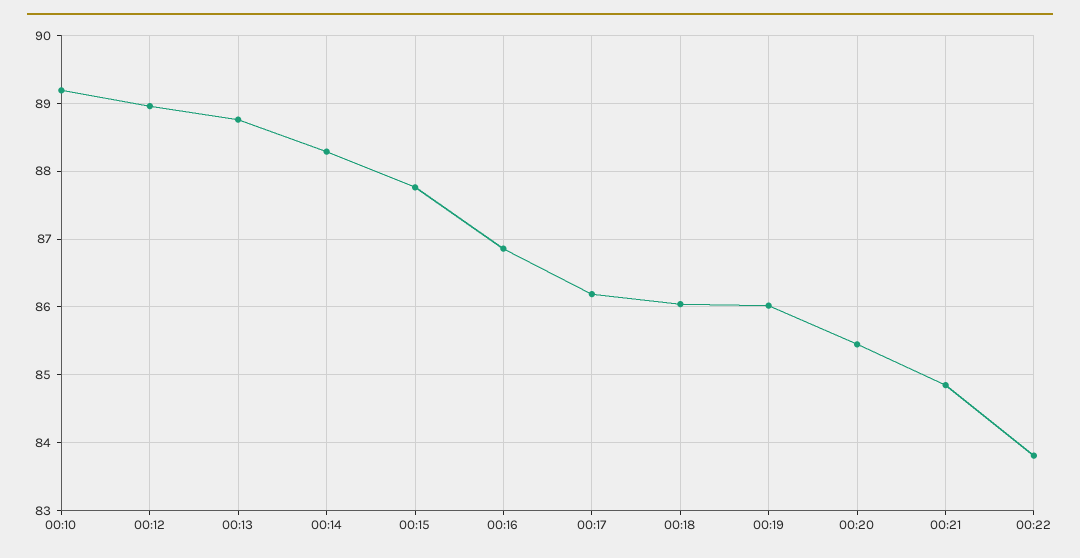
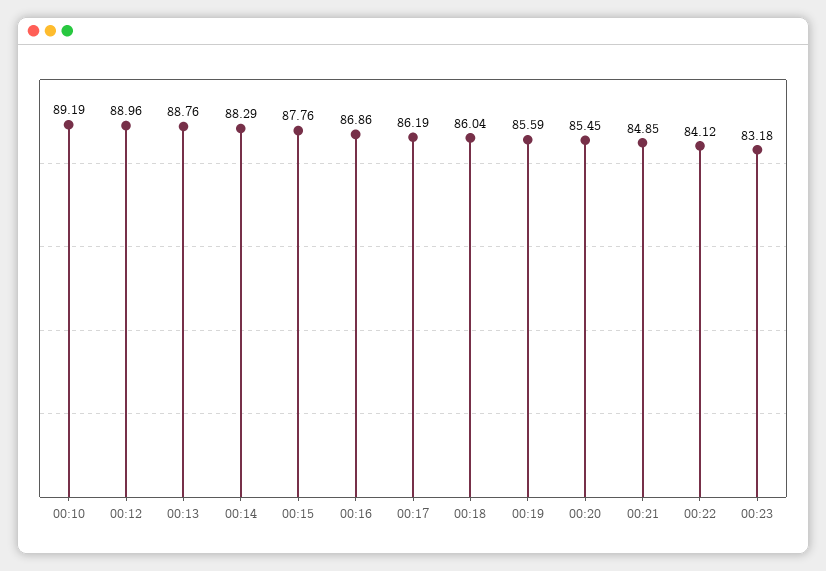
00:19: 86 -> 85.59
00:22: 83.8 -> 84.12
00:23: none -> 83.18

